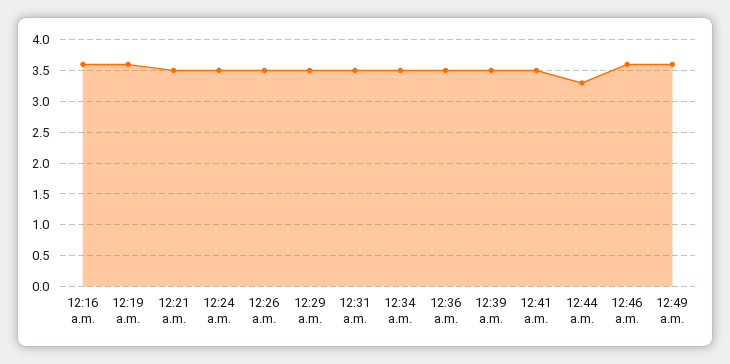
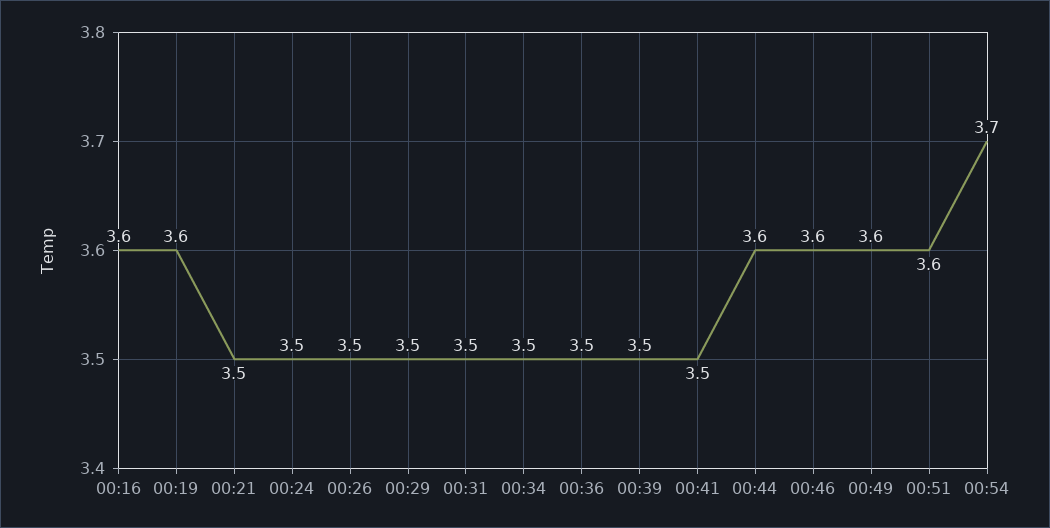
12:44 a.m.: 3.3 -> 3.6
00:51: none -> 3.6
00:54: none -> 3.7

